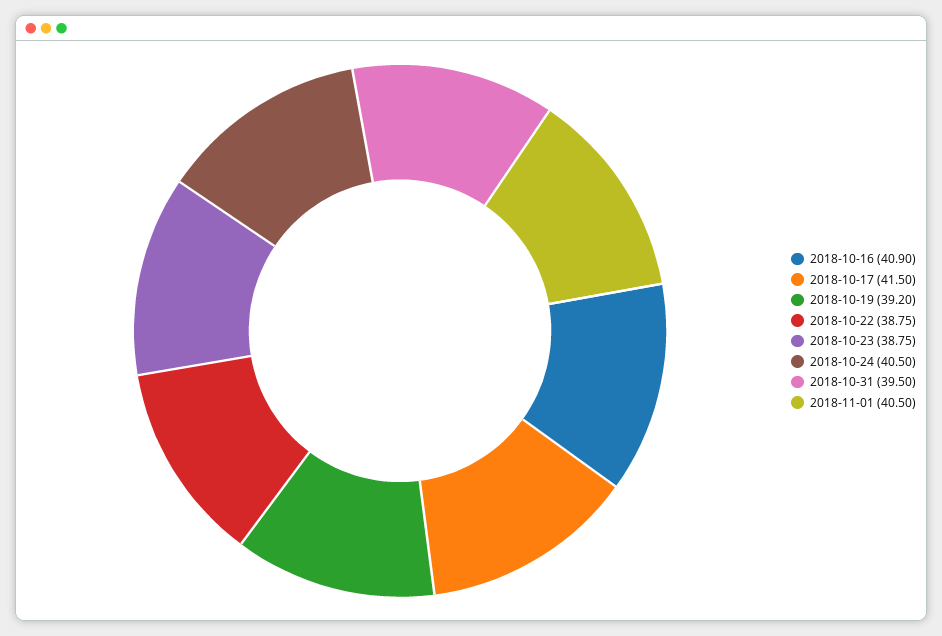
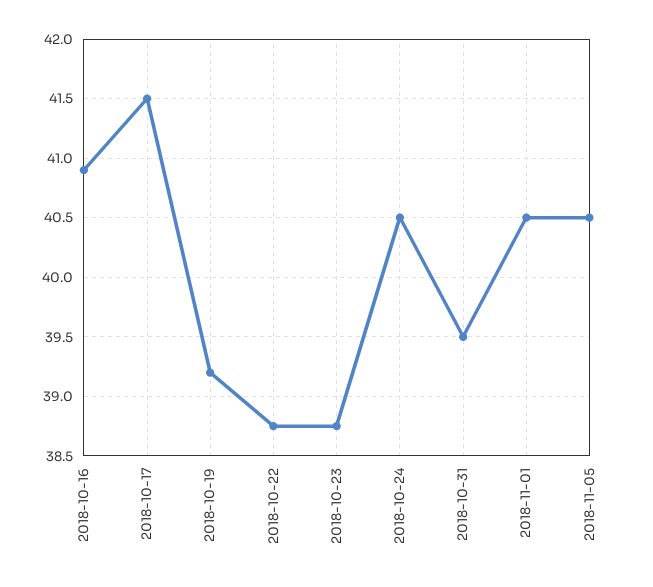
2018-11-05: none -> 40.5

